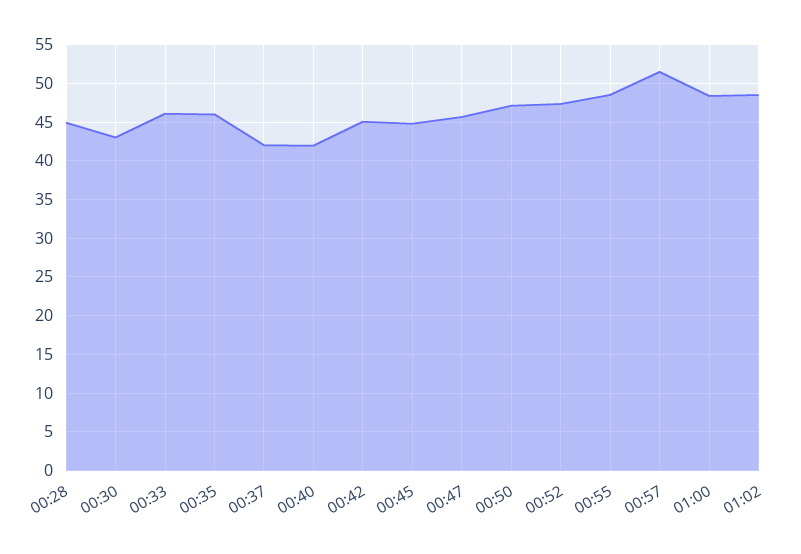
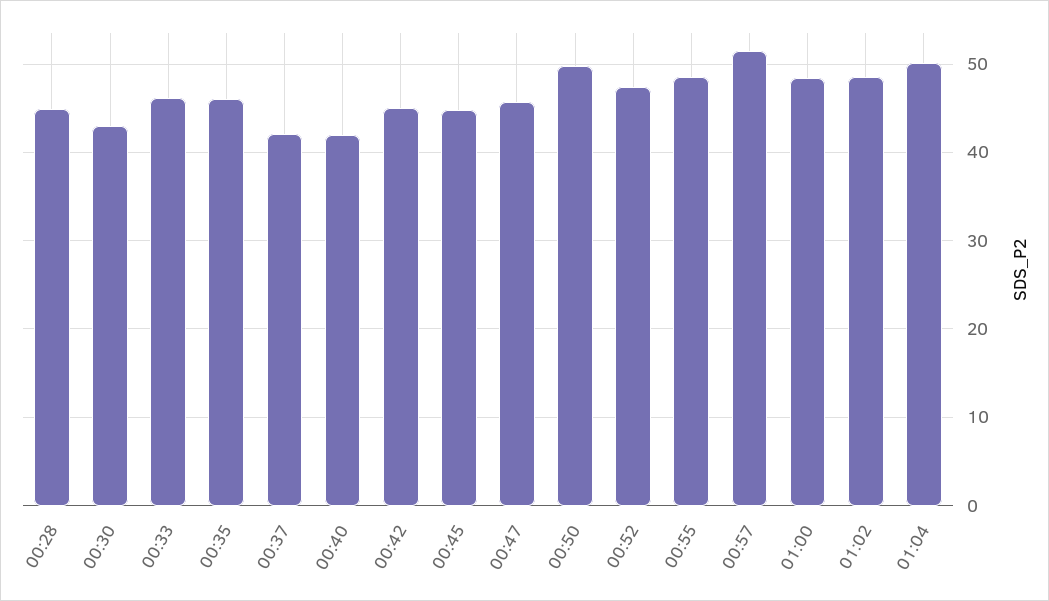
00:50: 47 -> 50
01:04: none -> 50

